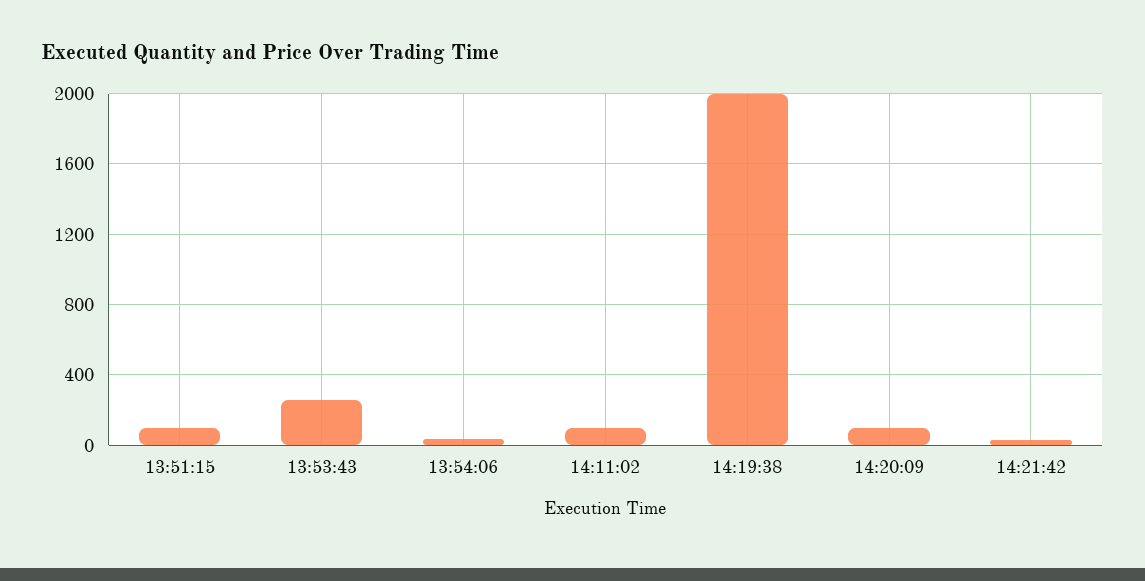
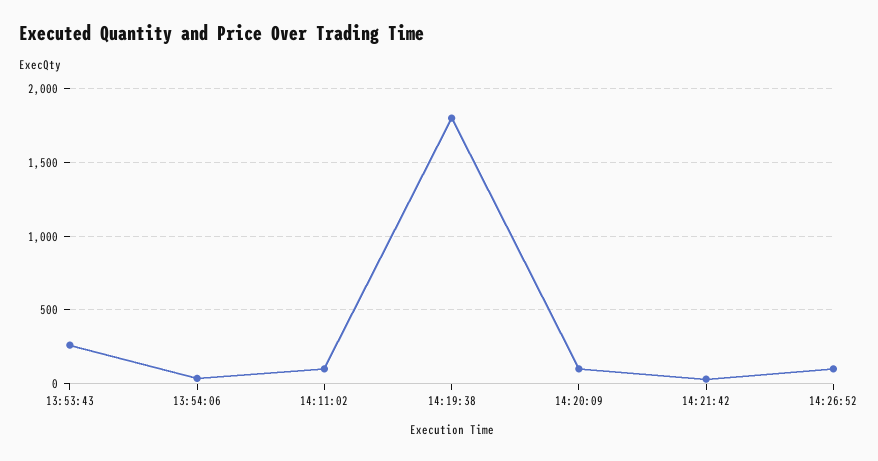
13:51:15: 100 -> none
14:19:38: 2000 -> 1800
14:26:52: none -> 100

